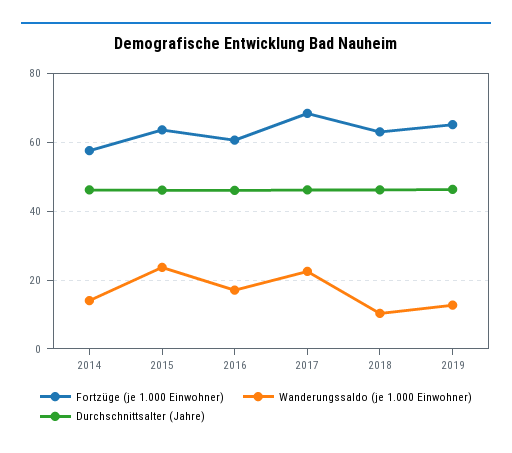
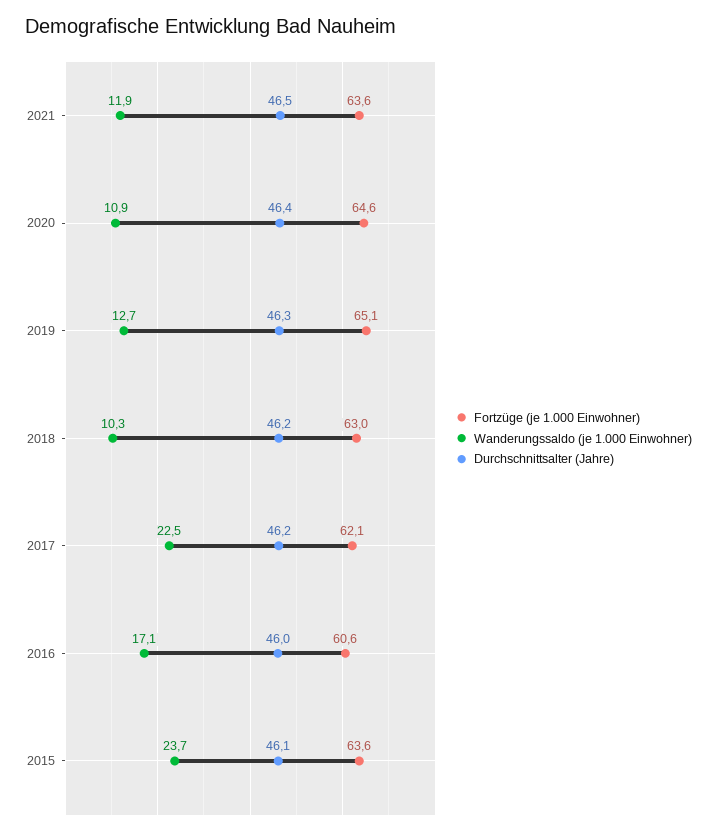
Fortzüge (je 1.000 Einwohner), 2014: 58 -> none
Wanderungssaldo (je 1.000 Einwohner), 2014: 14 -> none
Durchschnittsalter (Jahre), 2014: 46 -> none
Fortzüge (je 1.000 Einwohner), 2017: 68 -> 62.1
Fortzüge (je 1.000 Einwohner), 2021: none -> 63.6
Wanderungssaldo (je 1.000 Einwohner), 2021: none -> 11.9
Durchschnittsalter (Jahre), 2021: none -> 46.5
Fortzüge (je 1.000 Einwohner), 2020: none -> 64.6
Wanderungssaldo (je 1.000 Einwohner), 2020: none -> 10.9
Durchschnittsalter (Jahre), 2020: none -> 46.4

